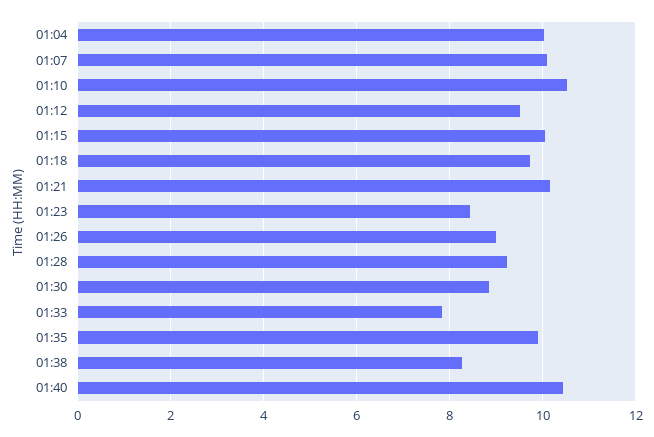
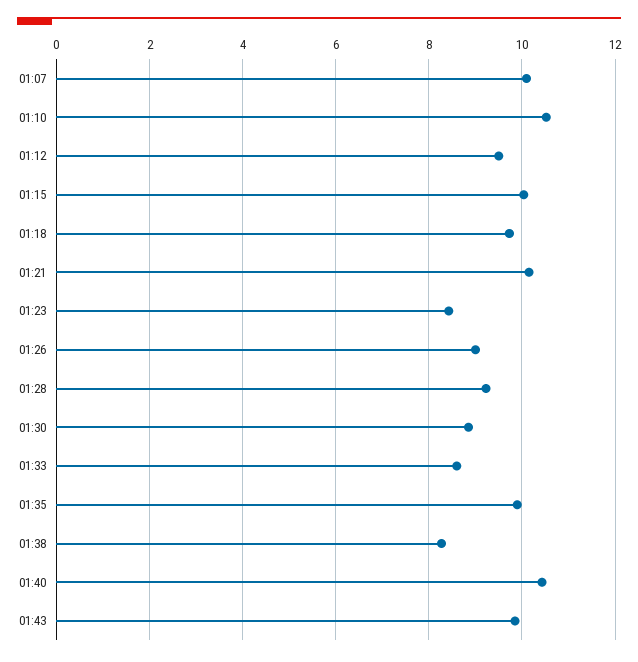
01:04: 10 -> none
01:33: 7.8 -> 8.6
01:43: none -> 9.8

